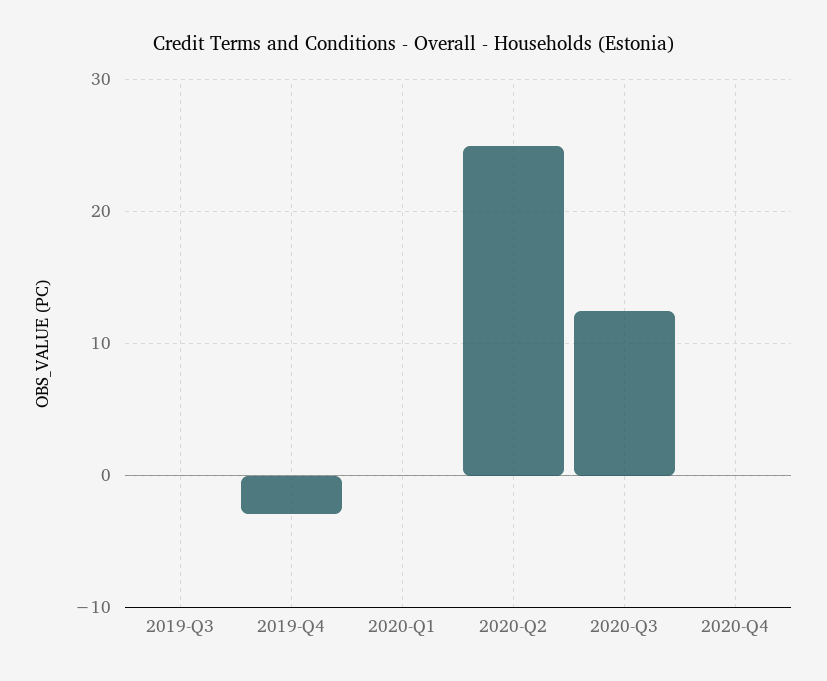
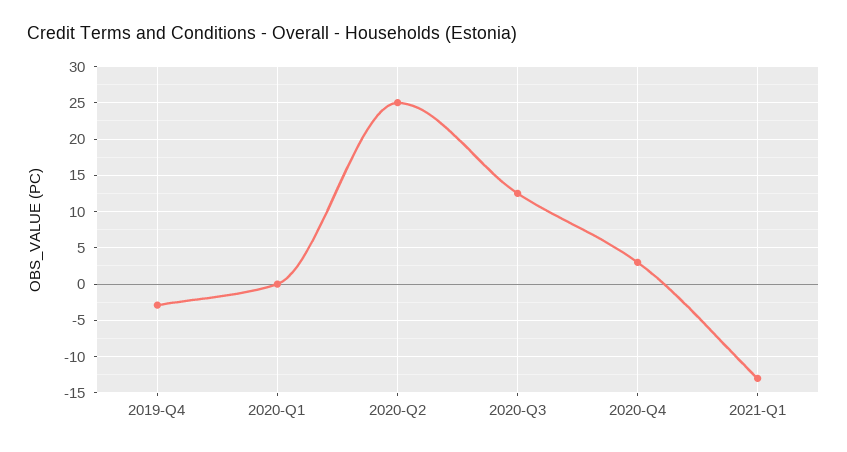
2019-Q3: 0 -> none
2020-Q4: 0 -> 3
2021-Q1: none -> -13

